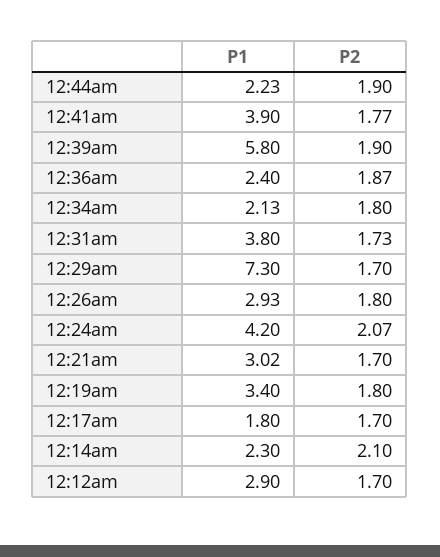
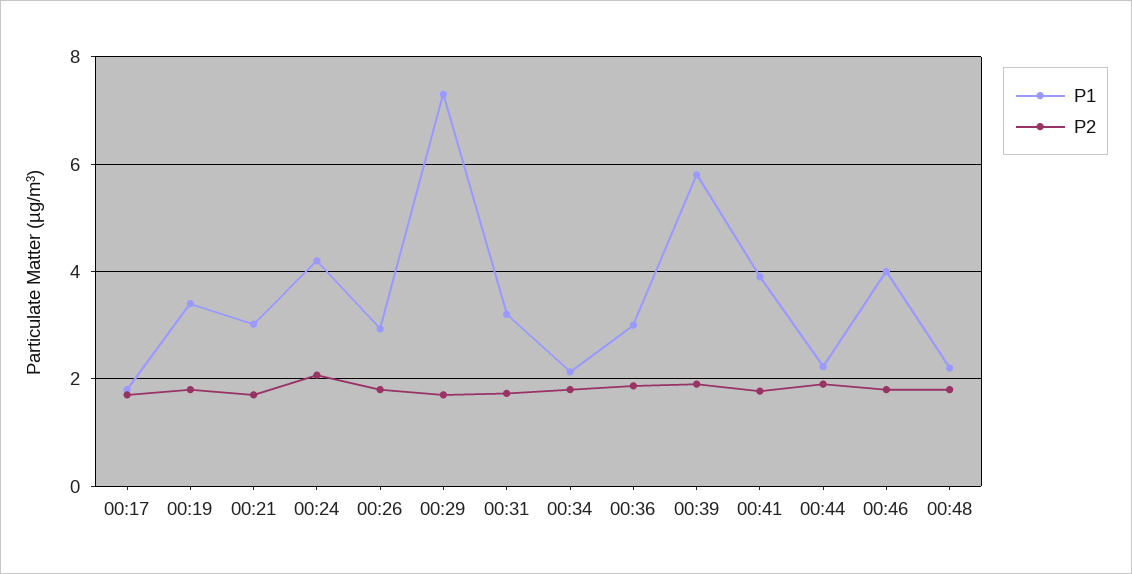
P1, 12:36am: 2.4 -> 3
P1, 12:31am: 3.8 -> 3.2
P1, 12:14am: 2.3 -> none
P2, 12:14am: 2.1 -> none
P1, 12:12am: 2.9 -> none
P2, 12:12am: 1.7 -> none
P1, 00:46: none -> 4
P2, 00:46: none -> 1.8
P1, 00:48: none -> 2.2
P2, 00:48: none -> 1.8

